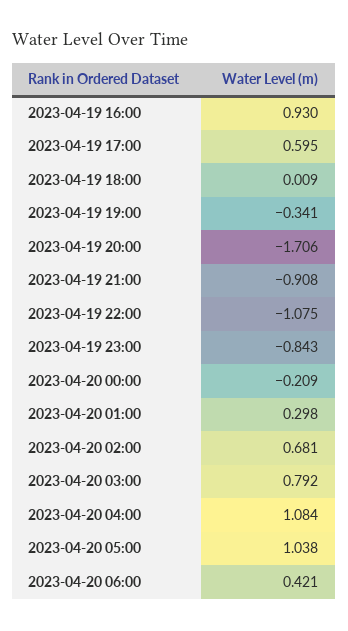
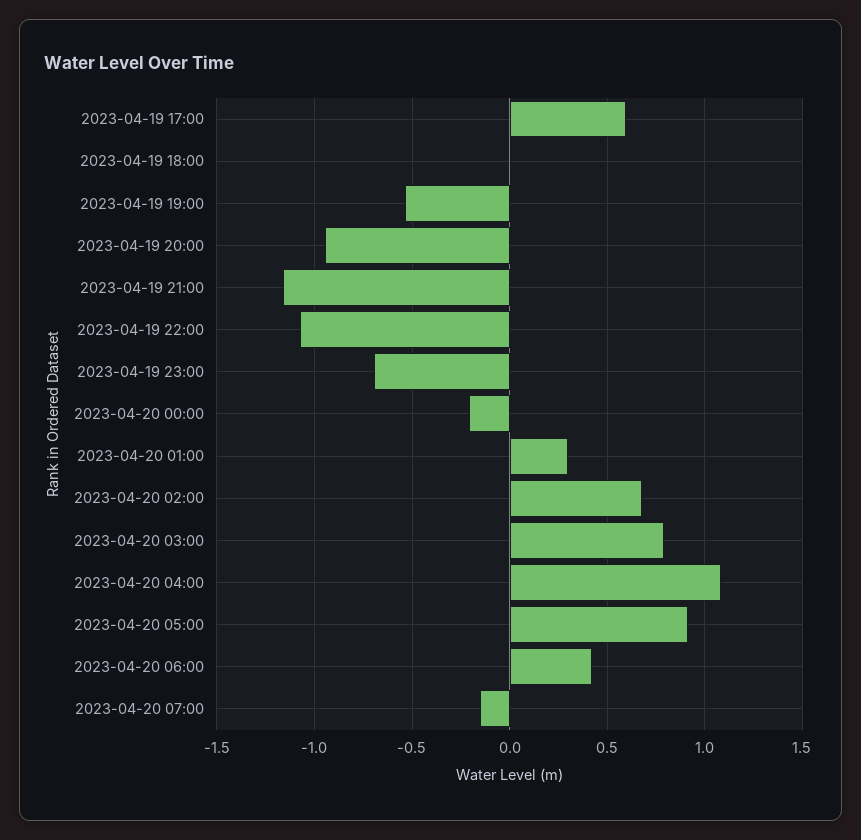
2023-04-19 16:00: 0.93 -> none
2023-04-19 19:00: -0.341 -> -0.55
2023-04-19 20:00: -1.706 -> -0.95
2023-04-19 21:00: -0.908 -> -1.15
2023-04-19 23:00: -0.843 -> -0.7
2023-04-20 05:00: 1.038 -> 0.9
2023-04-20 07:00: none -> -0.15

